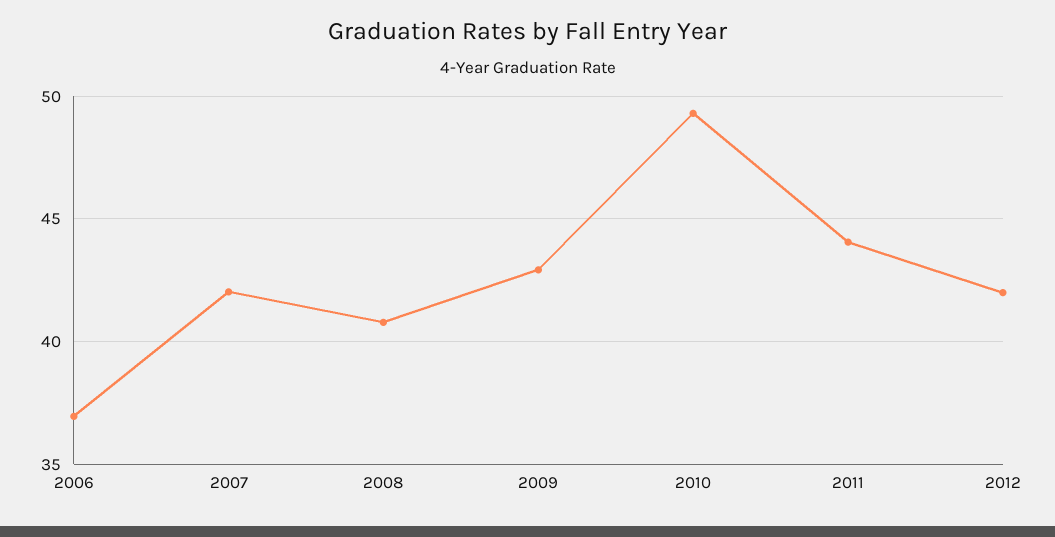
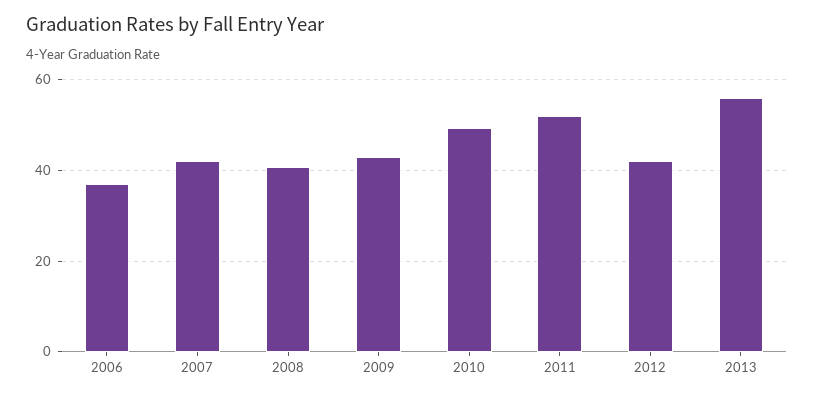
2011: 44 -> 52
2013: none -> 56

